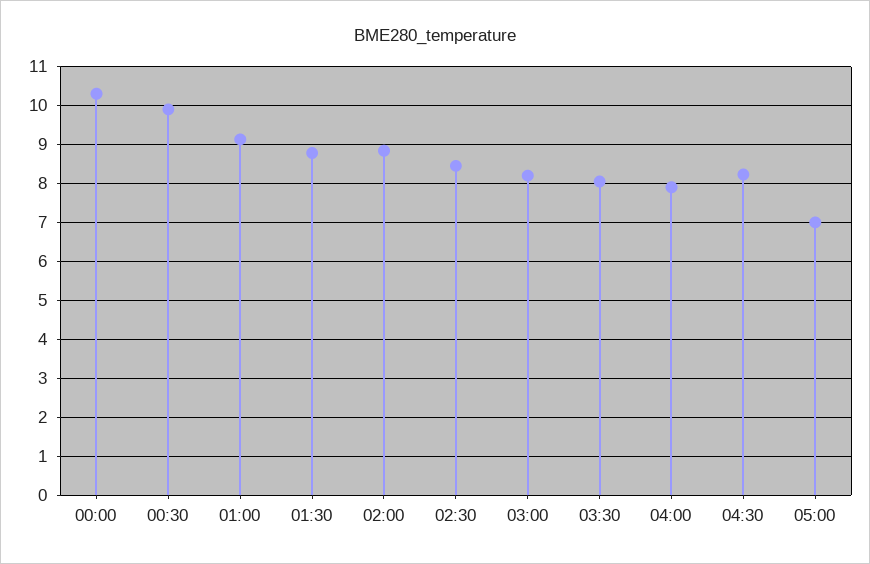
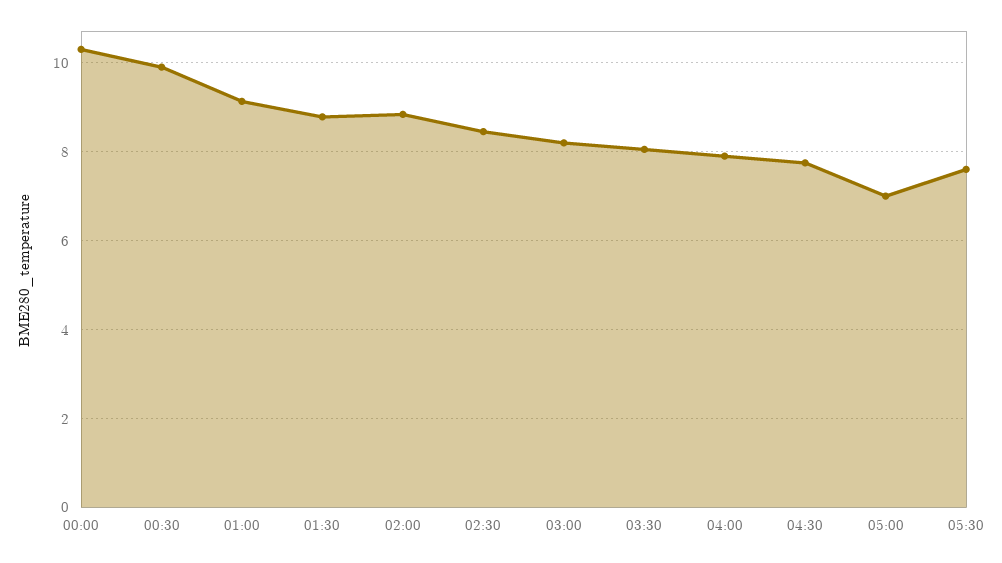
04:30: 8.2 -> 7.8
05:30: none -> 7.6

